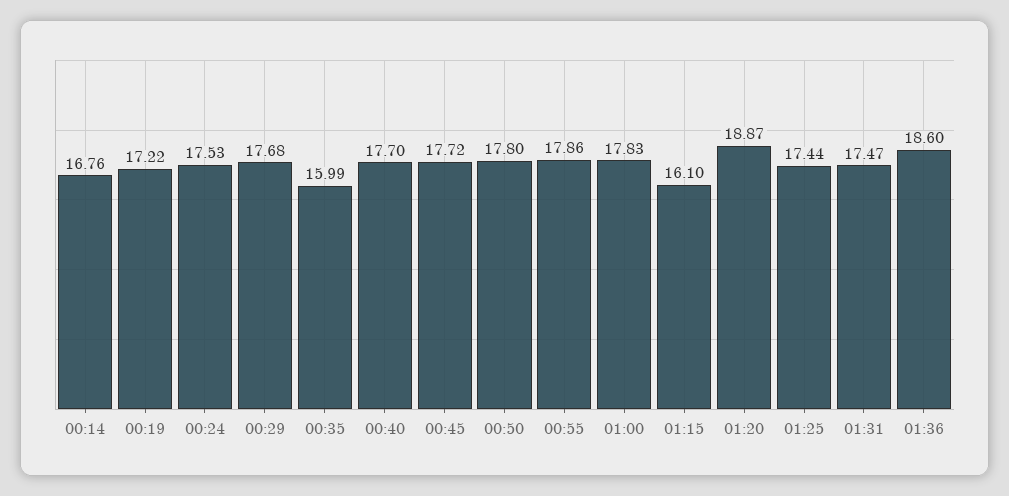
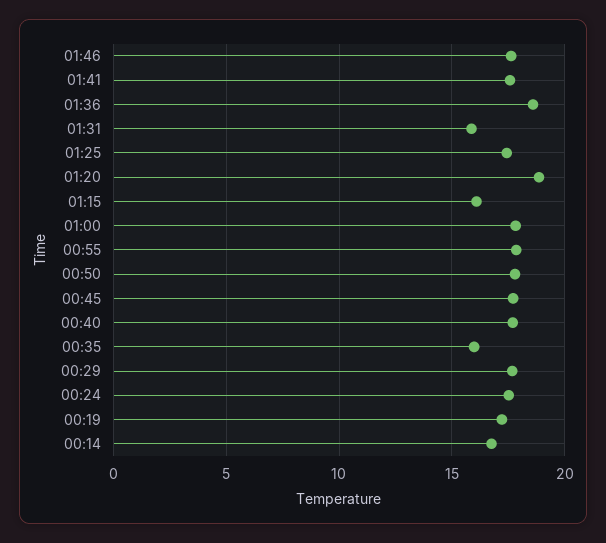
01:31: 17.47 -> 16
01:46: none -> 17.5
01:41: none -> 17.5

